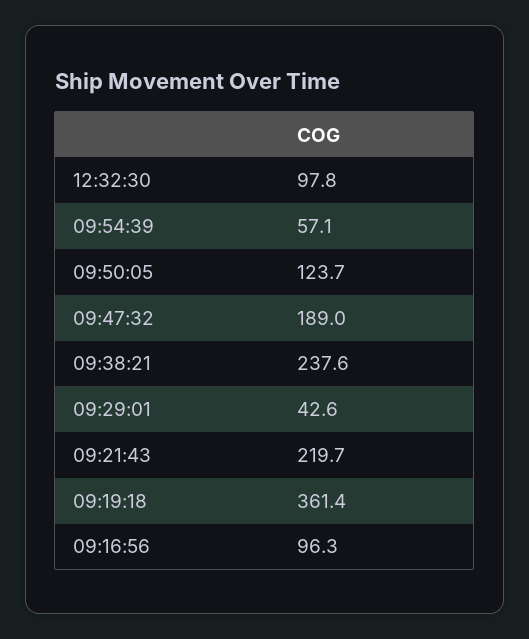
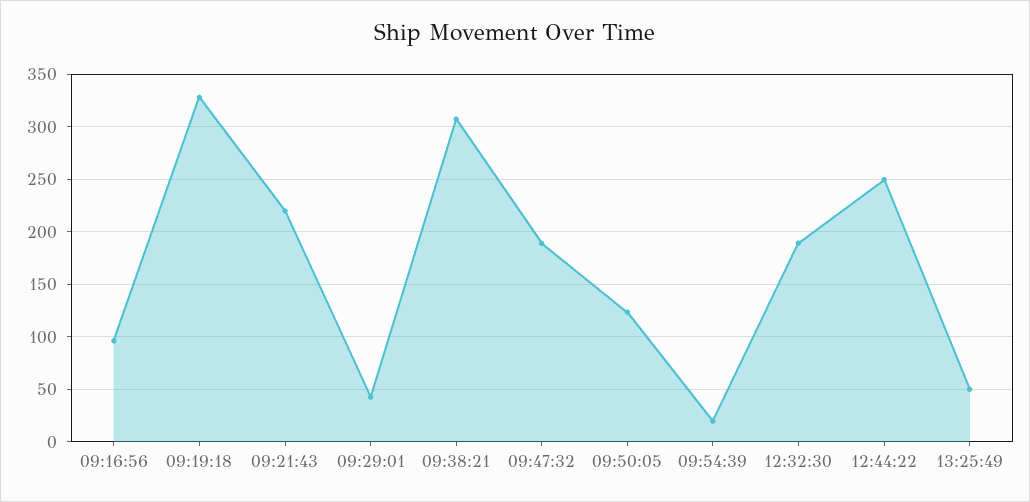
12:32:30: 97.8 -> 190
09:54:39: 57.1 -> 20
09:38:21: 237.6 -> 310
09:19:18: 361.4 -> 330
12:44:22: none -> 250
13:25:49: none -> 50

